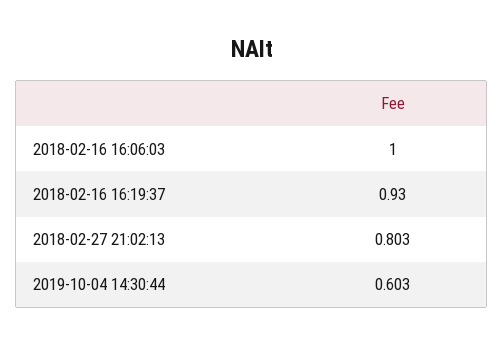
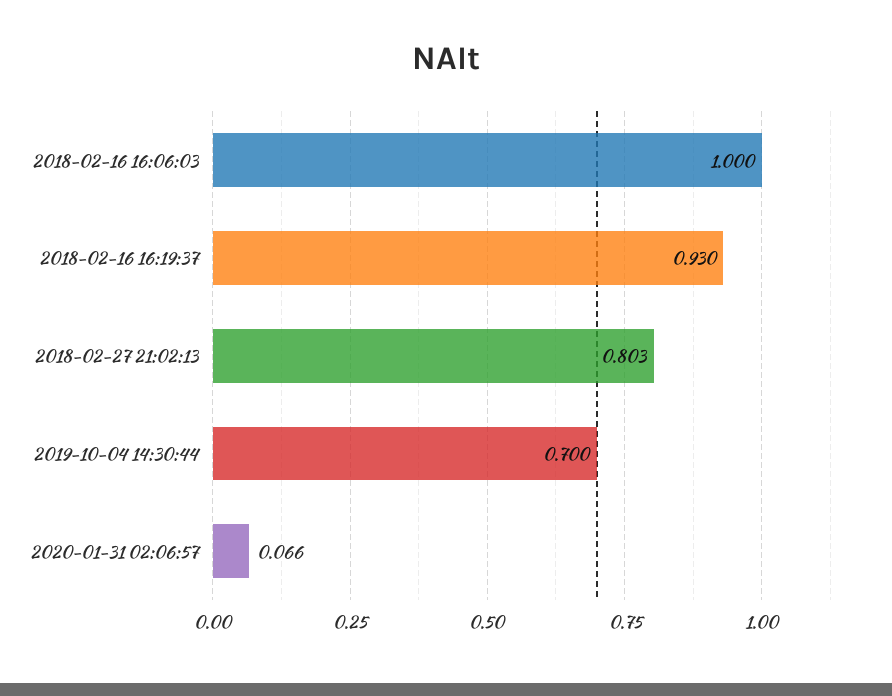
2019-10-04 14:30:44: 0.603 -> 0.7
2020-01-31 02:06:57: none -> 0.066

